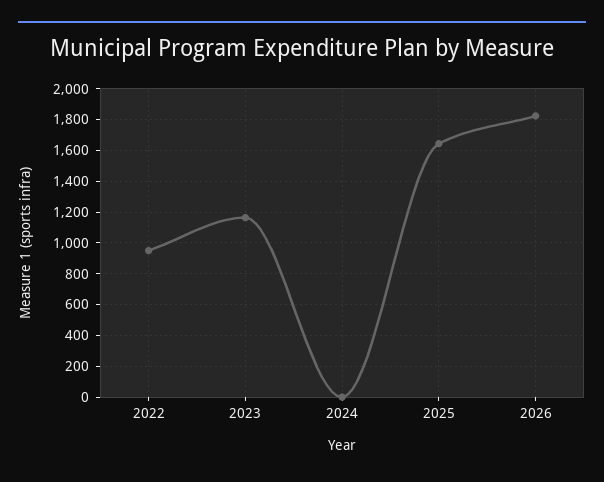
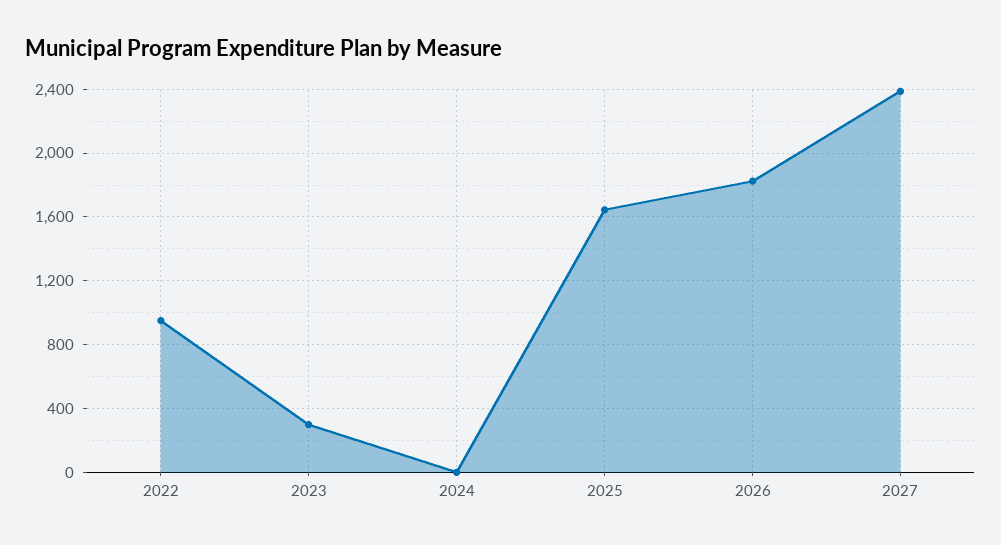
2023: 1150 -> 300
2027: none -> 2400

